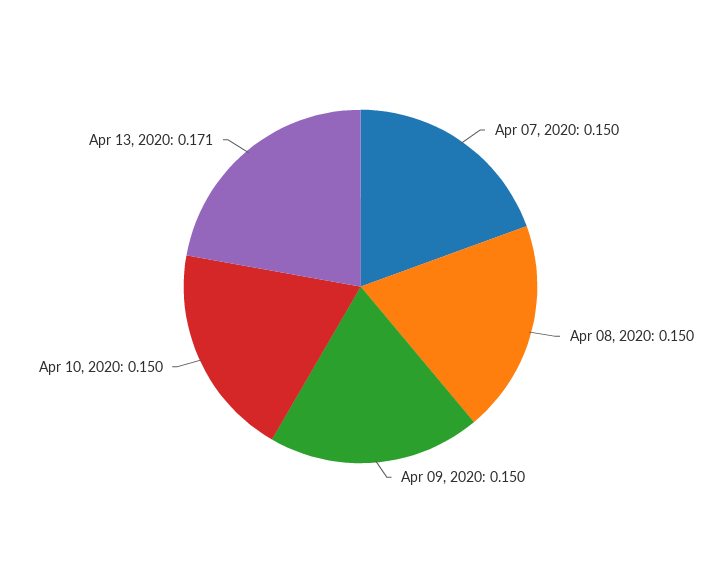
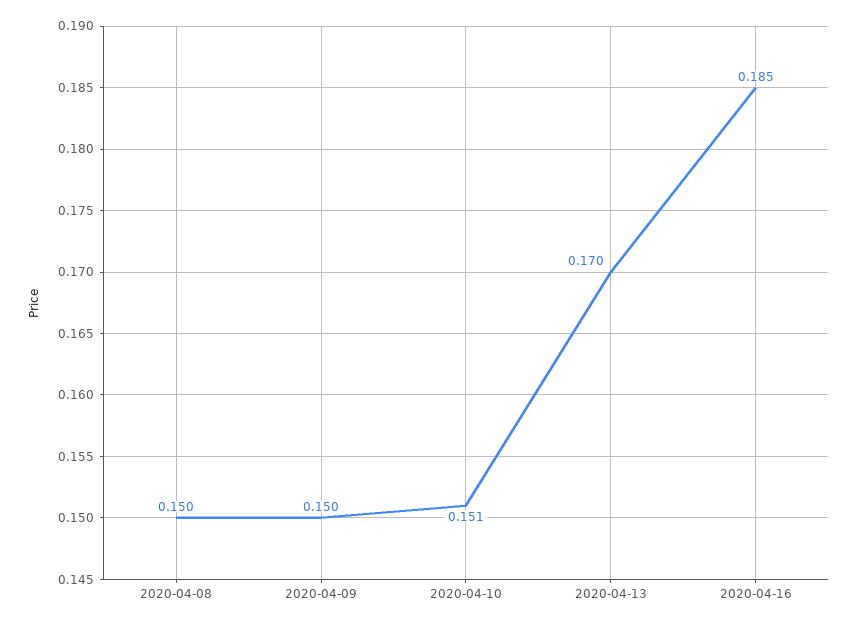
Apr 07, 2020: 0.15 -> none
Apr 10, 2020: 0.15 -> 0.151
Apr 13, 2020: 0.171 -> 0.17
2020-04-16: none -> 0.185

